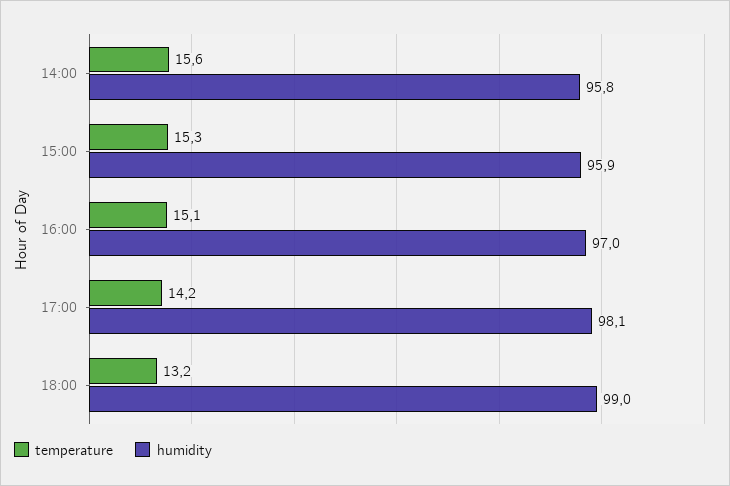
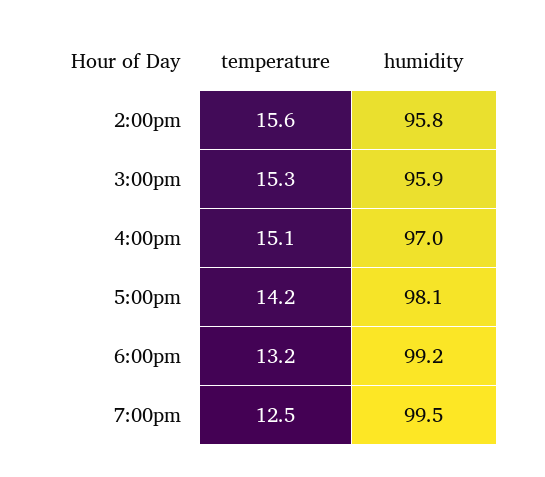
humidity, 18:00: 99 -> 99.2
temperature, 7:00pm: none -> 12.5
humidity, 7:00pm: none -> 99.5

